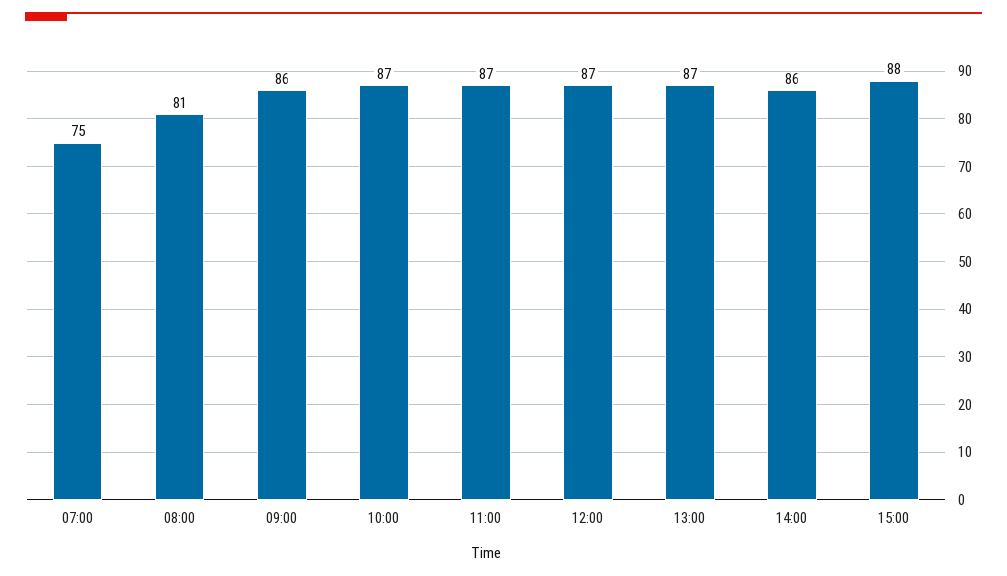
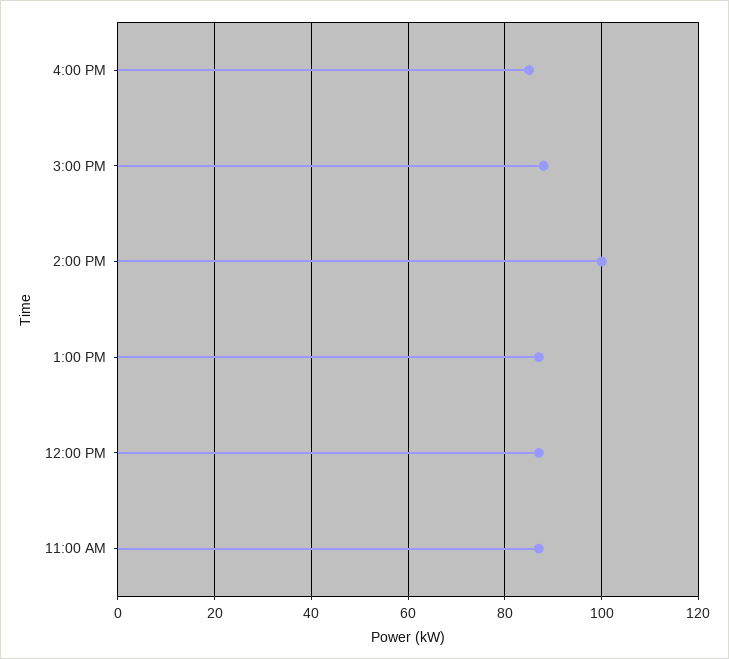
07:00: 75 -> none
08:00: 81 -> none
09:00: 86 -> none
10:00: 87 -> none
14:00: 86 -> 100
4:00 PM: none -> 85

